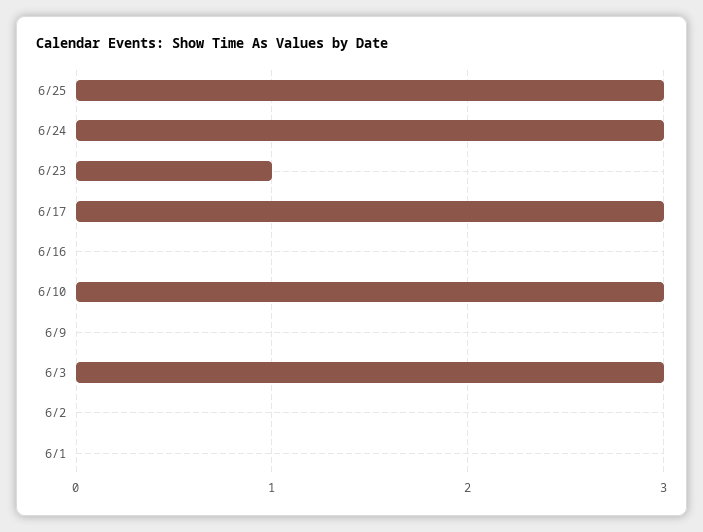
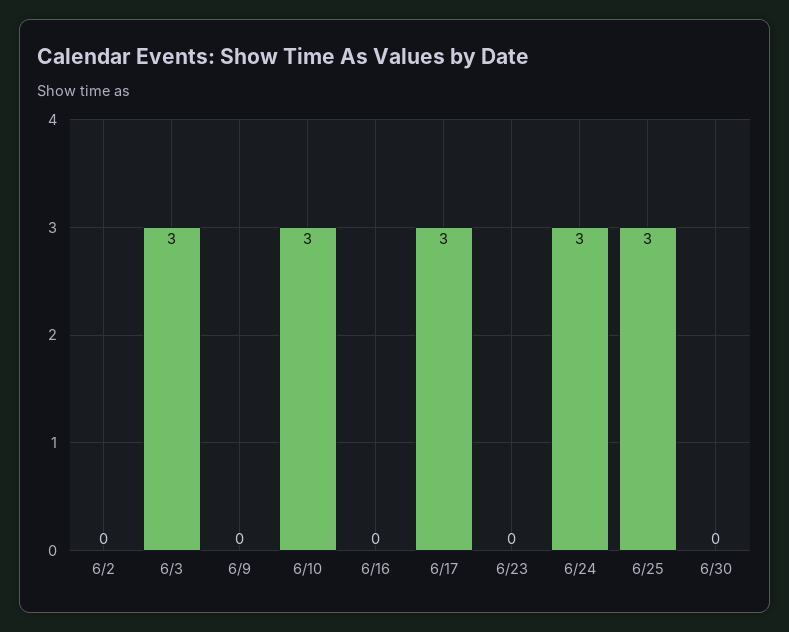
6/23: 1 -> 0
6/1: 0 -> none
6/30: none -> 0

